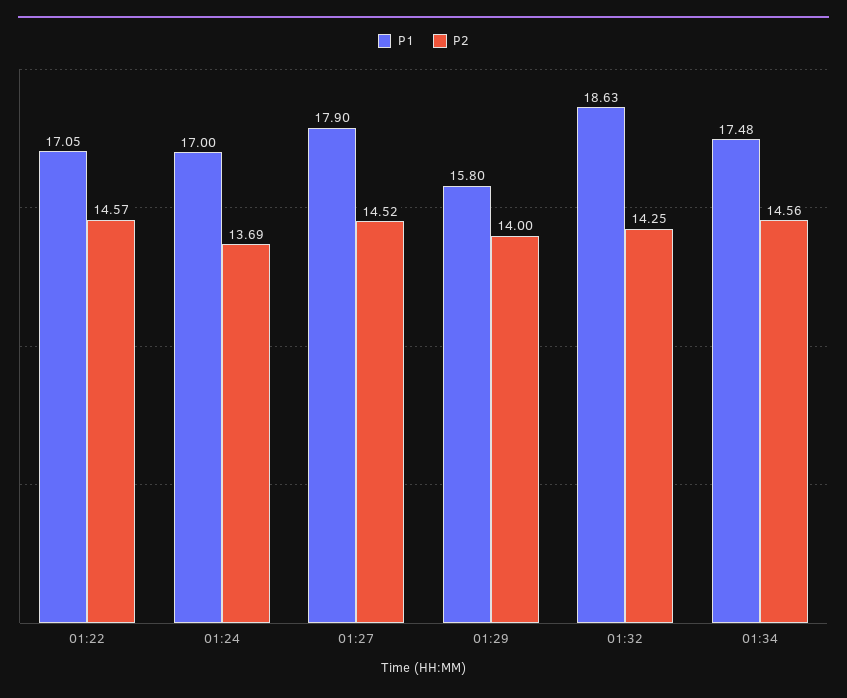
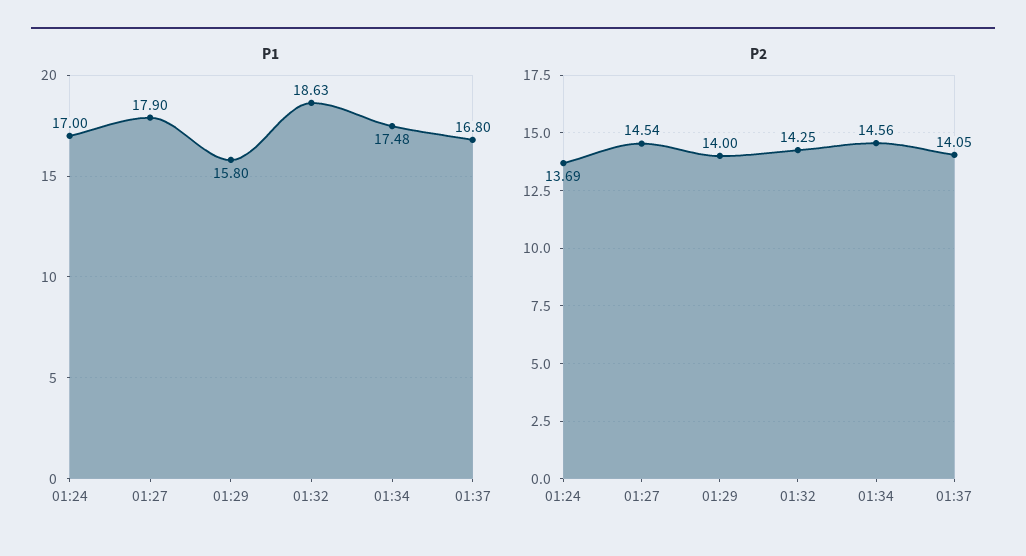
P1, 01:22: 17.05 -> none
P2, 01:22: 14.57 -> none
P2, 01:27: 14.52 -> 14.54
P1, 01:37: none -> 16.8
P2, 01:37: none -> 14.05

